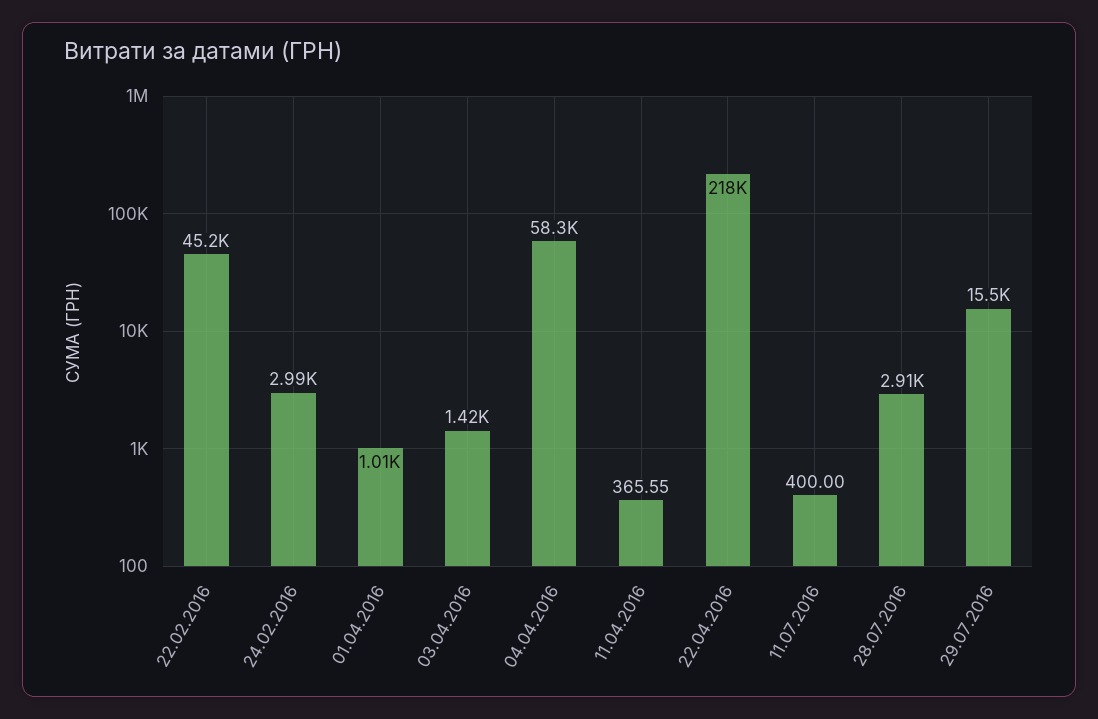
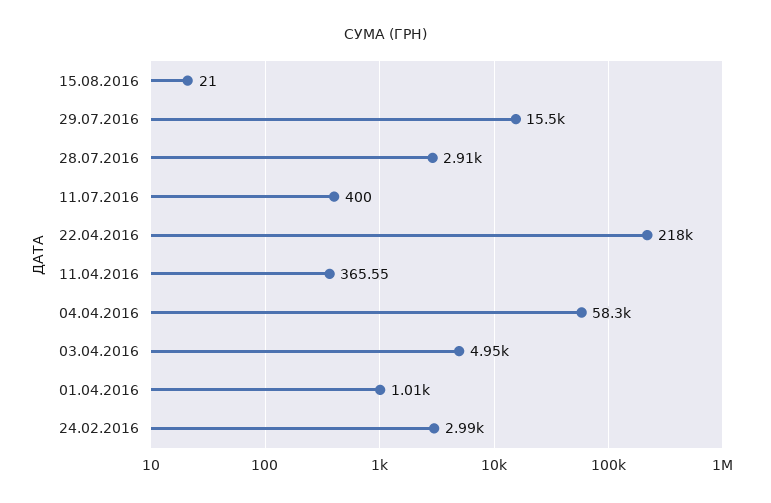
22.02.2016: 45200 -> none
03.04.2016: 1420 -> 4950
15.08.2016: none -> 21

